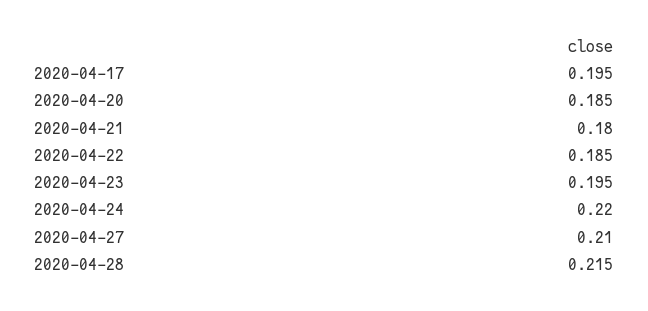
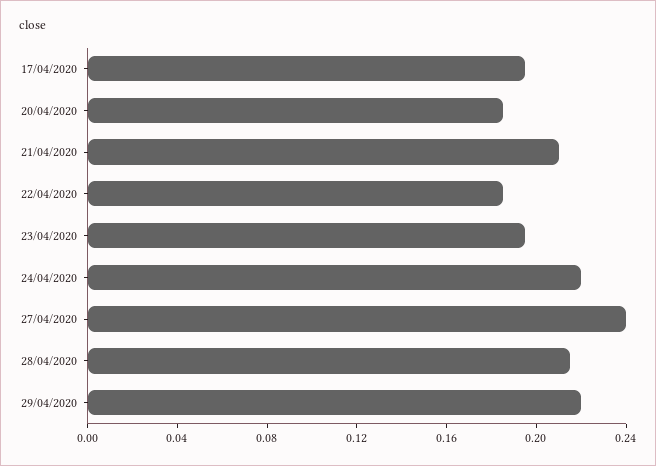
2020-04-21: 0.18 -> 0.21
2020-04-27: 0.21 -> 0.24
29/04/2020: none -> 0.22

